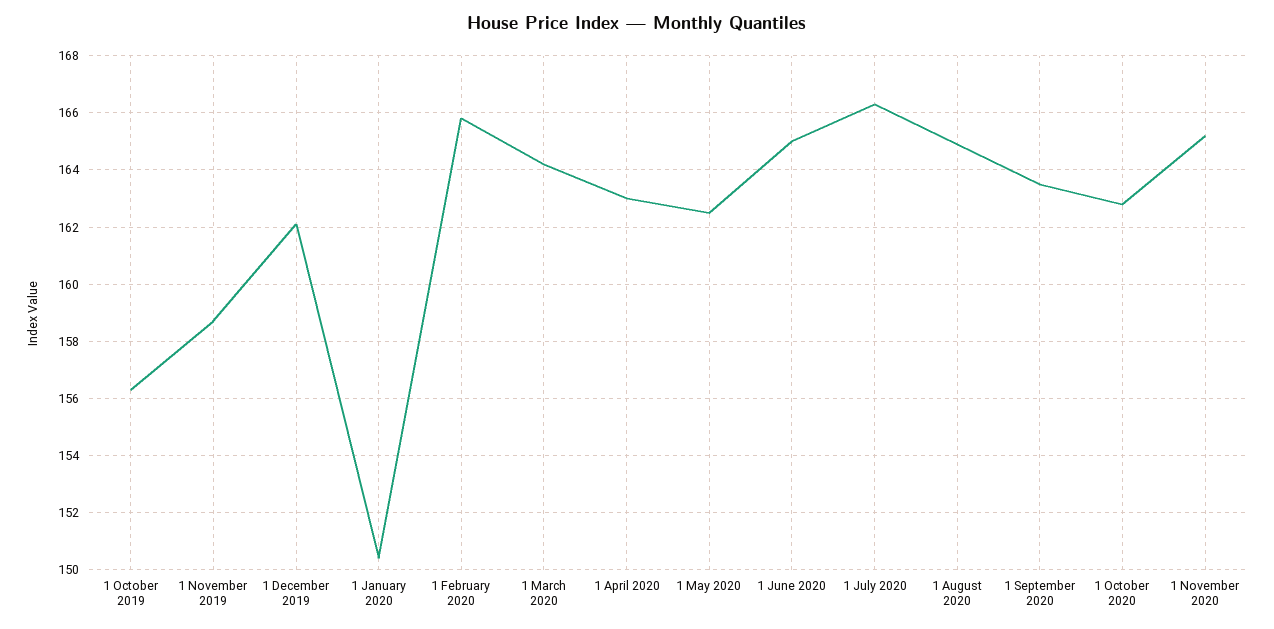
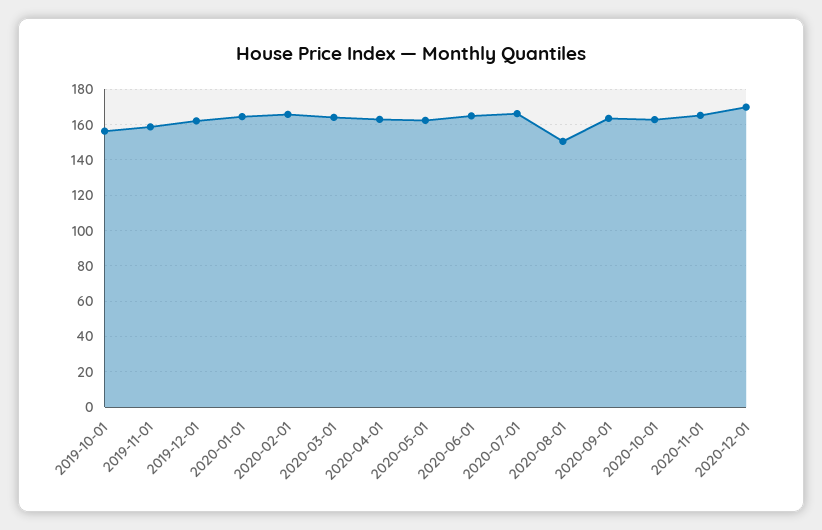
1 January 2020: 150.5 -> 165
1 August 2020: 165 -> 150
2020-12-01: none -> 170

